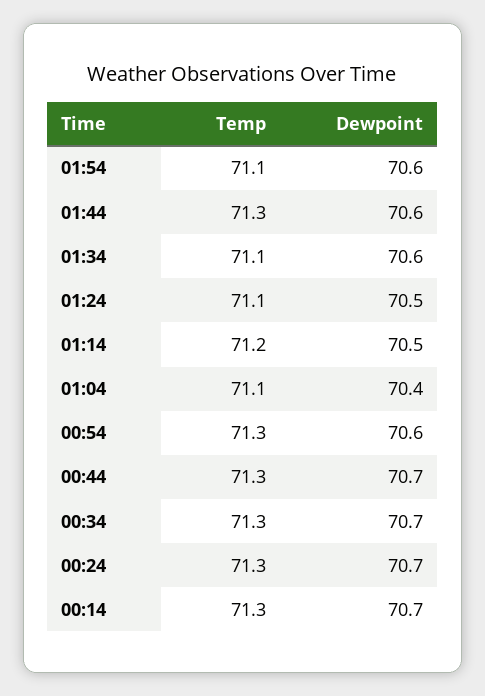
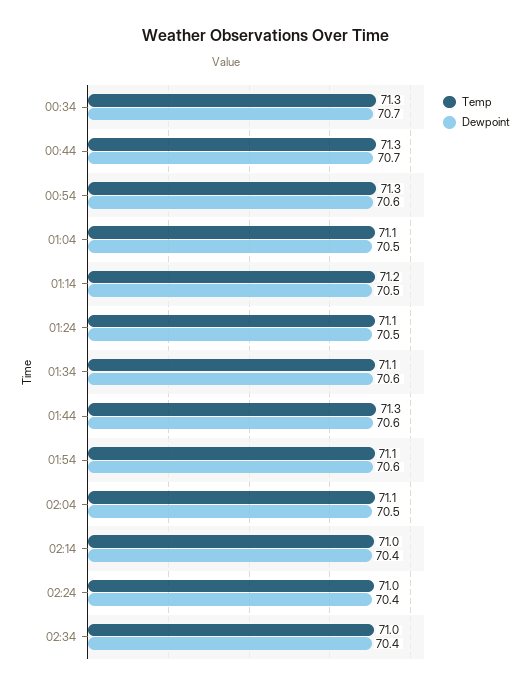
Dewpoint, 01:04: 70.4 -> 70.5
Temp, 00:24: 71.3 -> none
Dewpoint, 00:24: 70.7 -> none
Temp, 00:14: 71.3 -> none
Dewpoint, 00:14: 70.7 -> none
Temp, 02:04: none -> 71.1
Dewpoint, 02:04: none -> 70.5
Temp, 02:14: none -> 71
Dewpoint, 02:14: none -> 70.4
Temp, 02:24: none -> 71
Dewpoint, 02:24: none -> 70.4
Temp, 02:34: none -> 71
Dewpoint, 02:34: none -> 70.4

